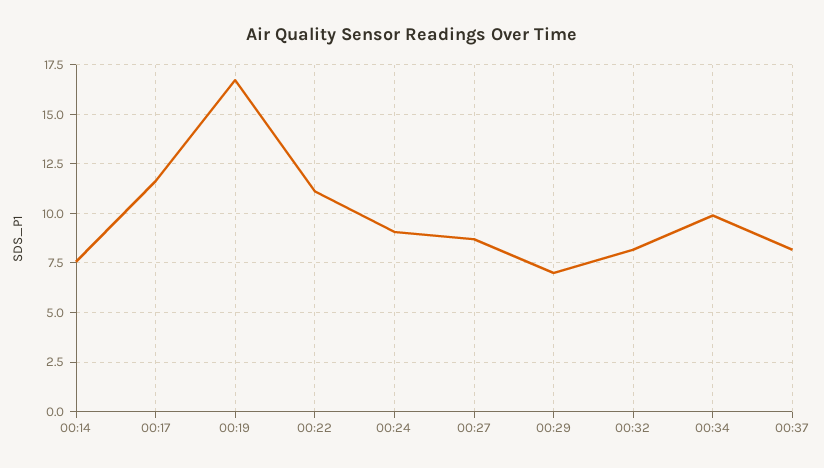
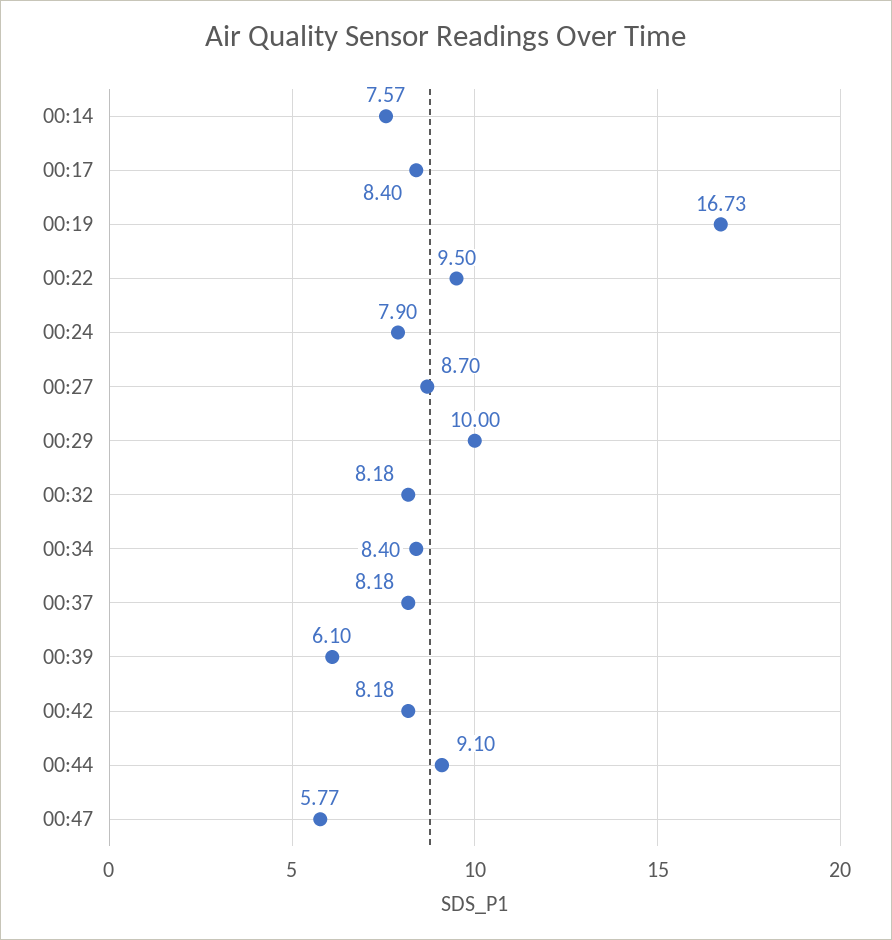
00:17: 11.5 -> 8.4
00:22: 11 -> 9.5
00:24: 9 -> 7.9
00:29: 7 -> 10
00:34: 10 -> 8.4
00:39: none -> 6.1
00:42: none -> 8.18
00:44: none -> 9.1
00:47: none -> 5.77

